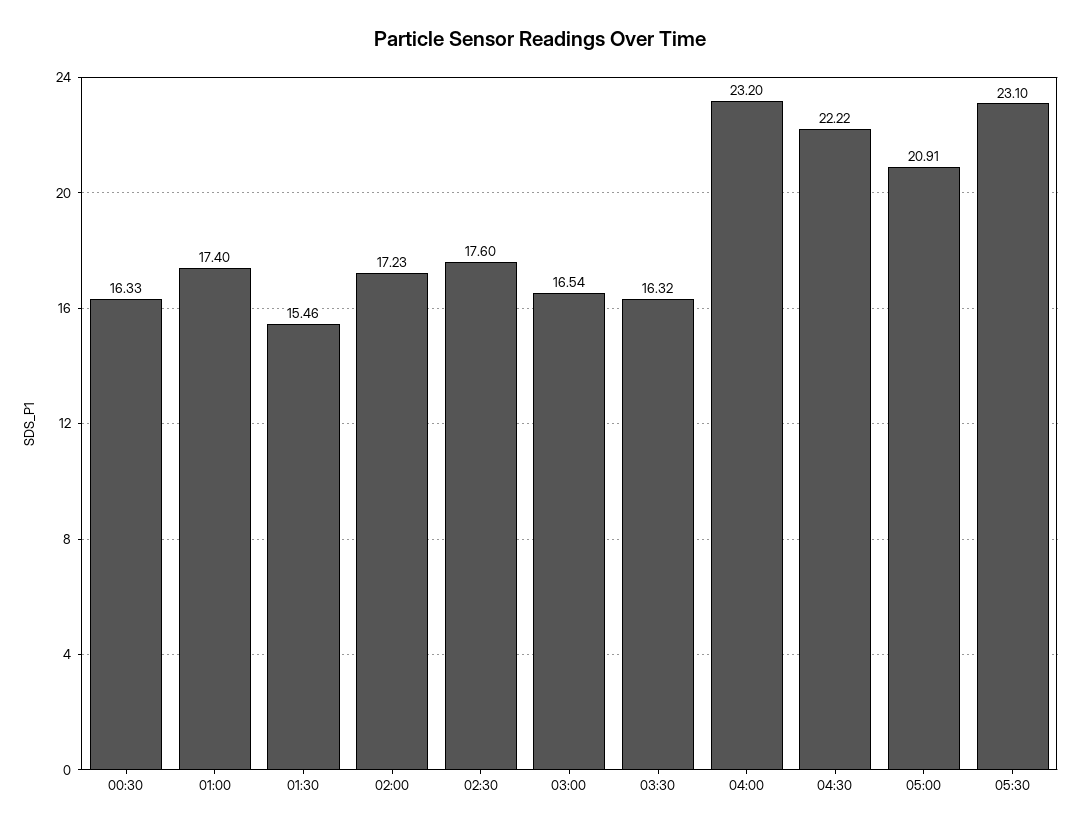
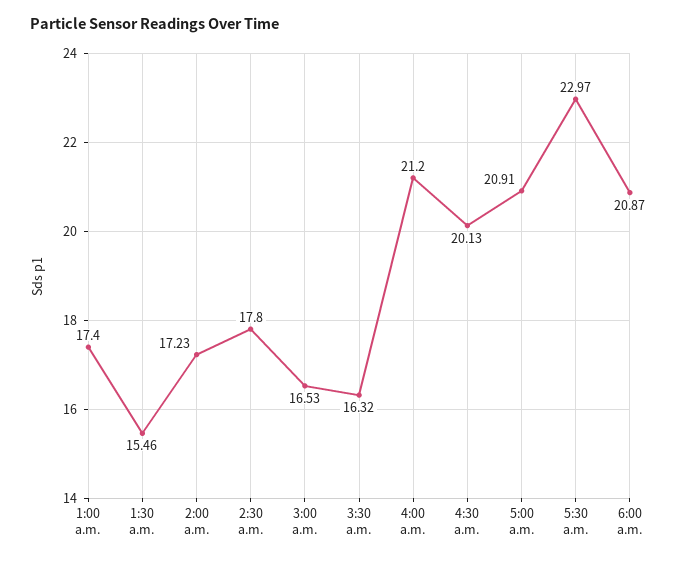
00:30: 16.33 -> none
02:30: 17.6 -> 17.8
03:00: 16.54 -> 16.53
04:00: 23.2 -> 21.2
04:30: 22.22 -> 20.13
05:30: 23.1 -> 22.97
6:00 a.m.: none -> 20.87

